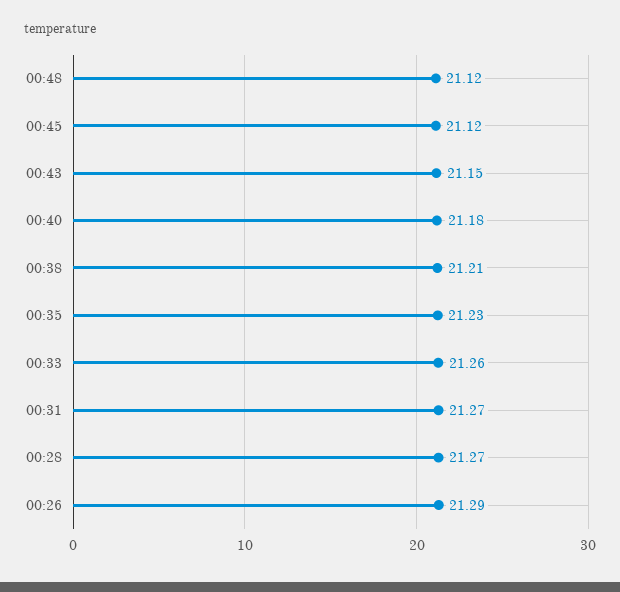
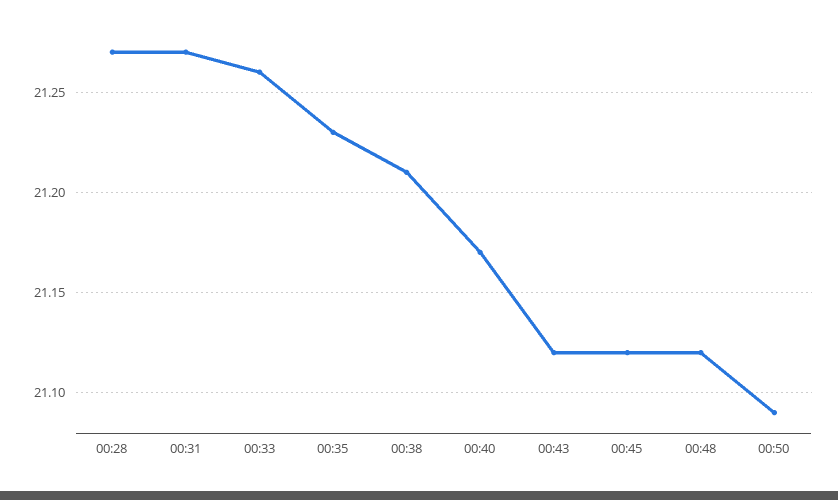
00:43: 21.15 -> 21.12
00:40: 21.18 -> 21.17
00:26: 21.29 -> none
00:50: none -> 21.09

